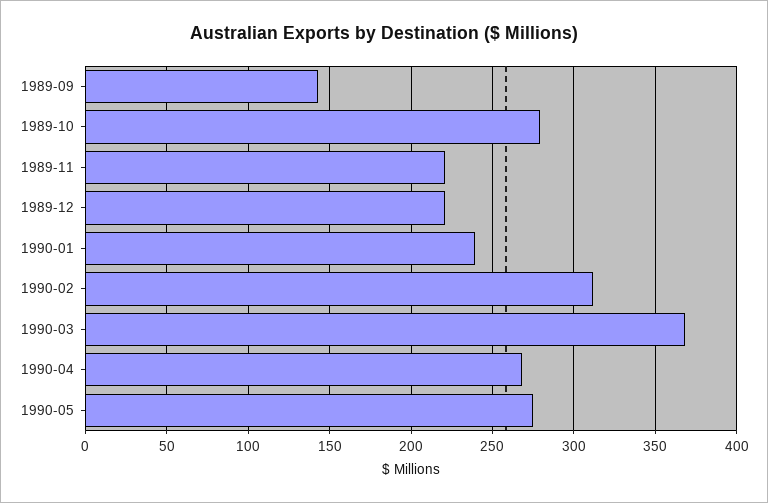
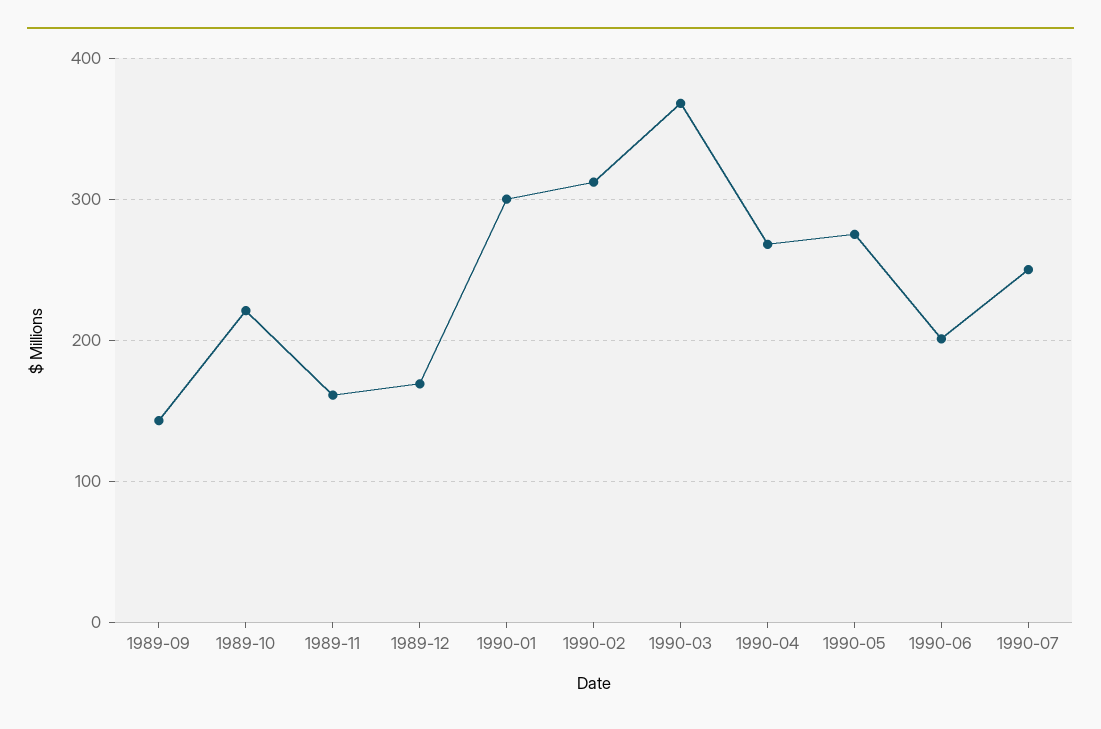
1989-10: 280 -> 220
1989-11: 220 -> 160
1989-12: 220 -> 170
1990-01: 240 -> 300
1990-06: none -> 200
1990-07: none -> 250

